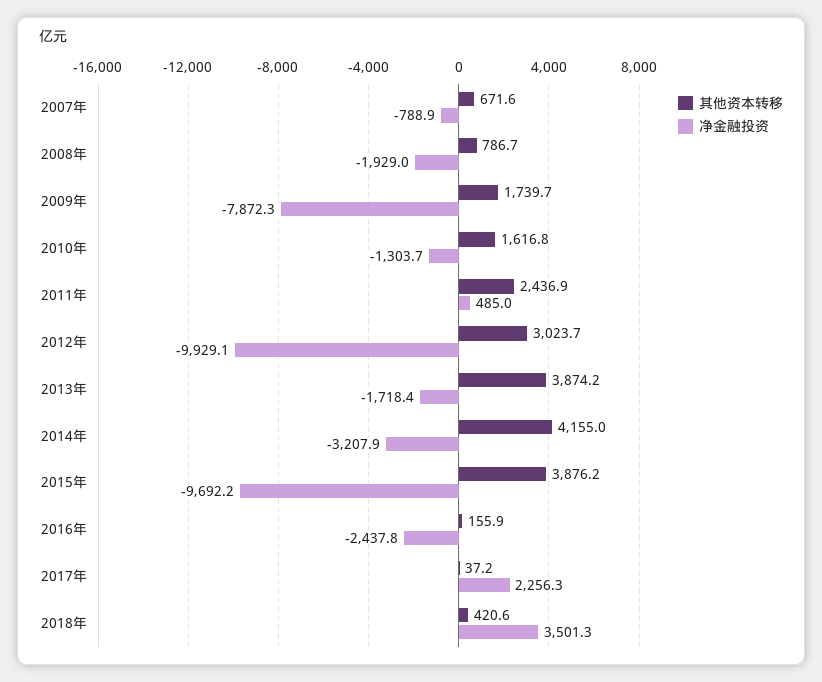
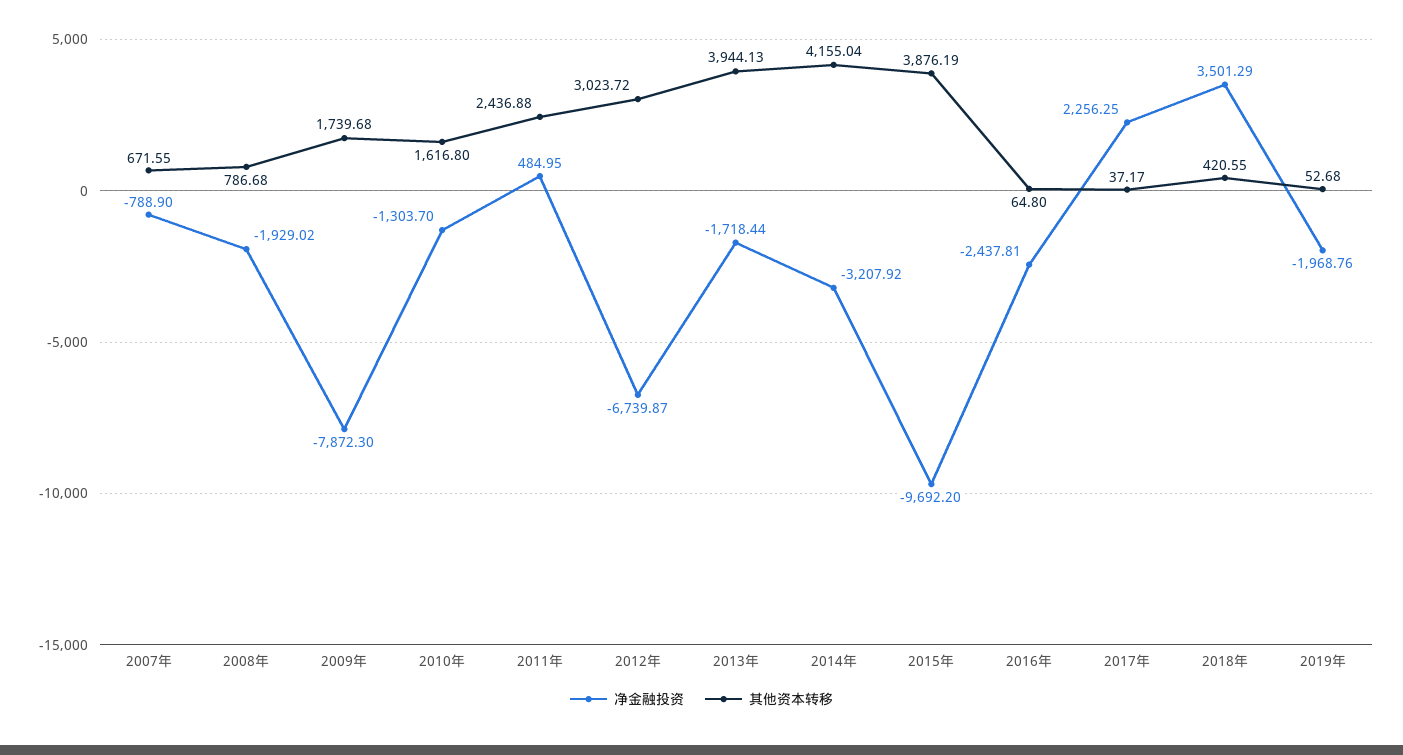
净金融投资, 2012年: -9929.1 -> -6739.87
其他资本转移, 2013年: 3874.2 -> 3944.13
其他资本转移, 2016年: 155.9 -> 64.8
净金融投资, 2019年: none -> -1968.76
其他资本转移, 2019年: none -> 52.68

